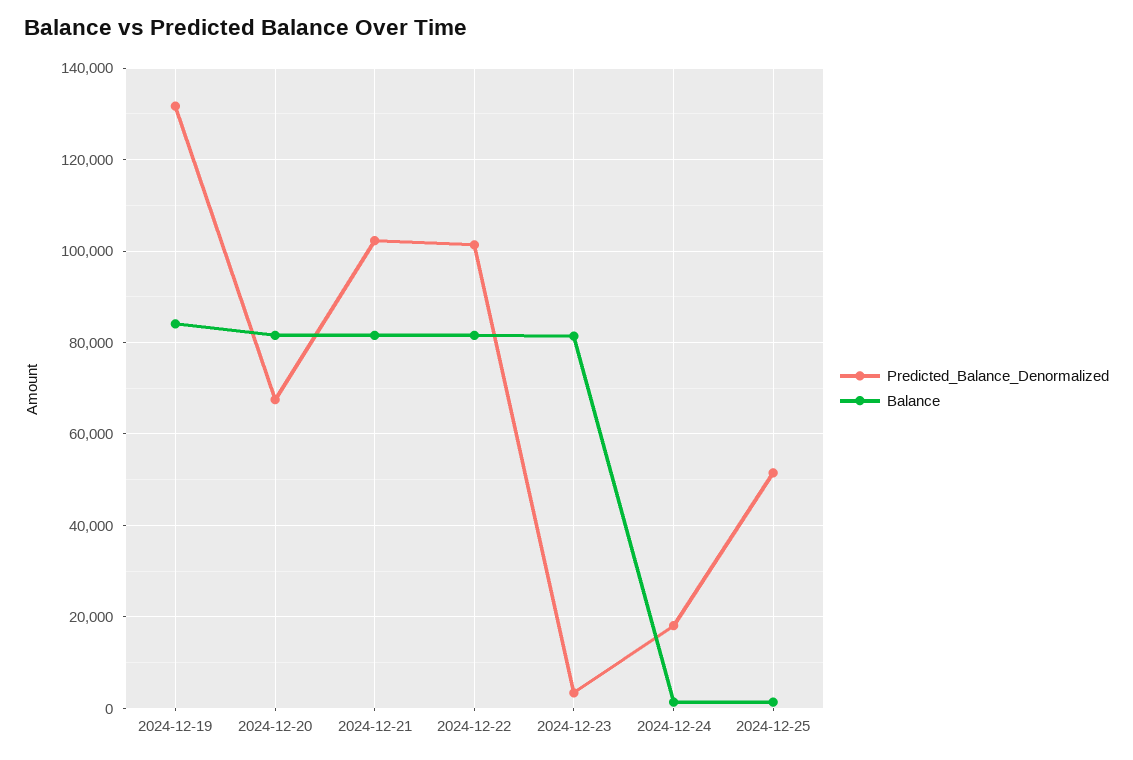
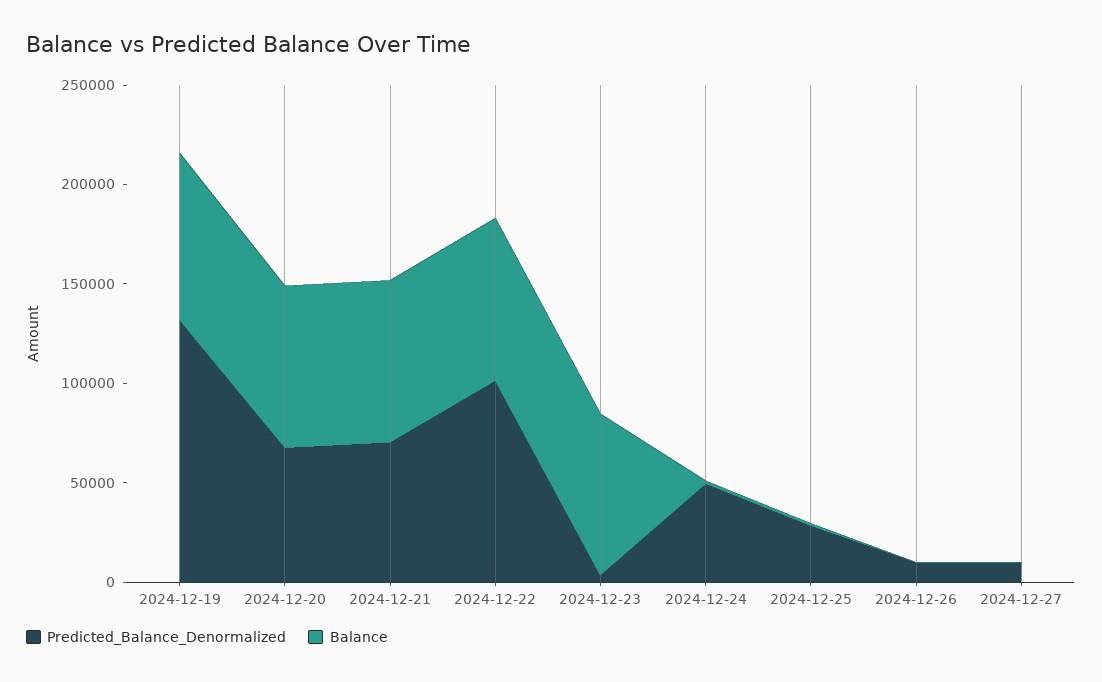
Predicted_Balance_Denormalized, 2024-12-21: 102000 -> 70000
Predicted_Balance_Denormalized, 2024-12-24: 18000 -> 50000
Predicted_Balance_Denormalized, 2024-12-25: 52000 -> 30000
Predicted_Balance_Denormalized, 2024-12-26: none -> 10000
Balance, 2024-12-26: none -> 0
Predicted_Balance_Denormalized, 2024-12-27: none -> 10000
Balance, 2024-12-27: none -> 0

